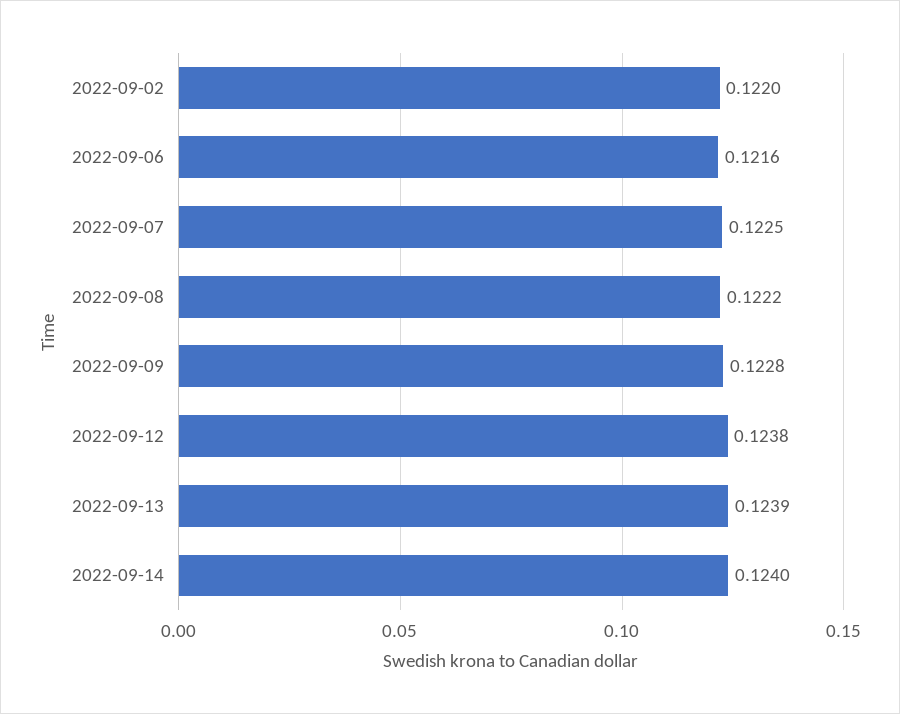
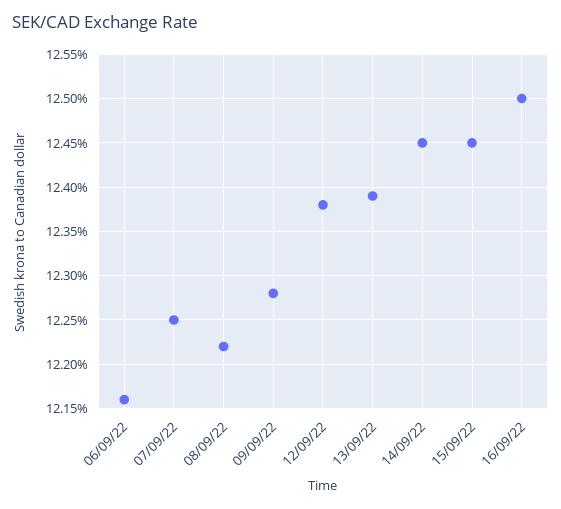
2022-09-02: 0.122 -> none
2022-09-14: 0.124 -> 0.1245
15/09/22: none -> 0.1245
16/09/22: none -> 0.125

